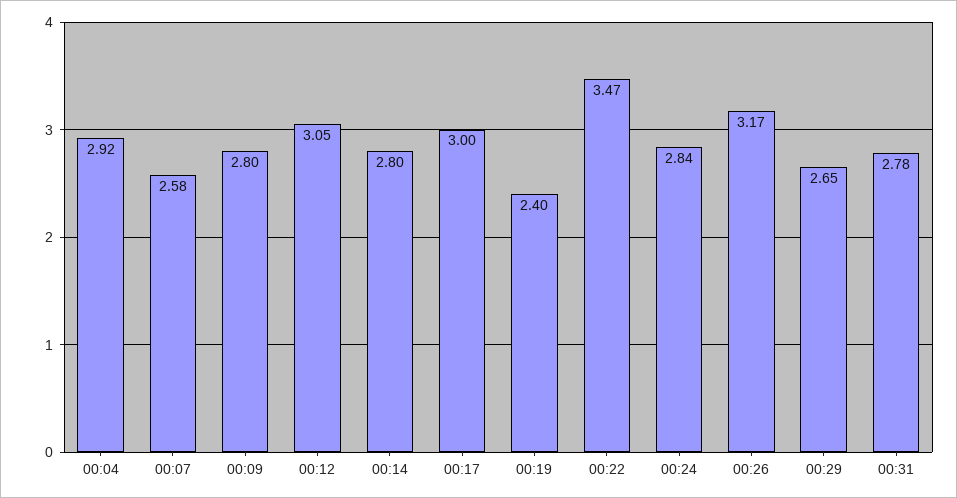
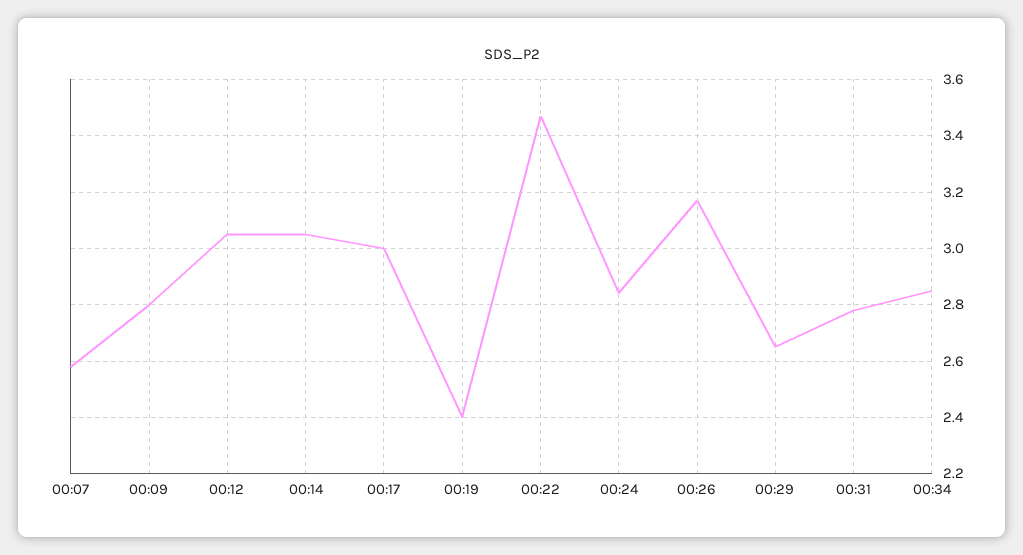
00:04: 2.92 -> none
00:14: 2.8 -> 3.05
00:34: none -> 2.85

